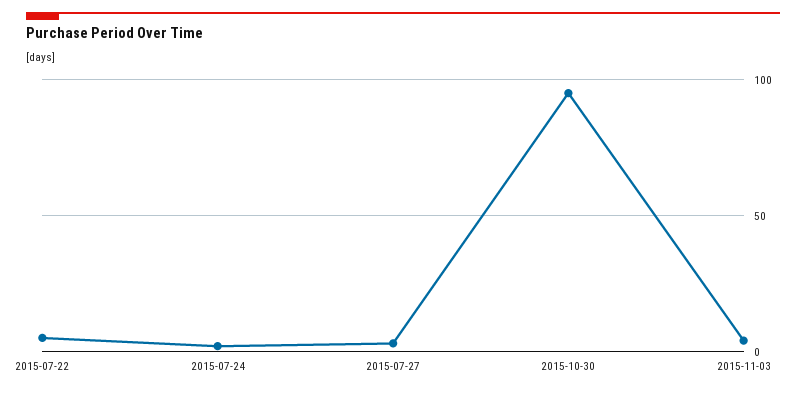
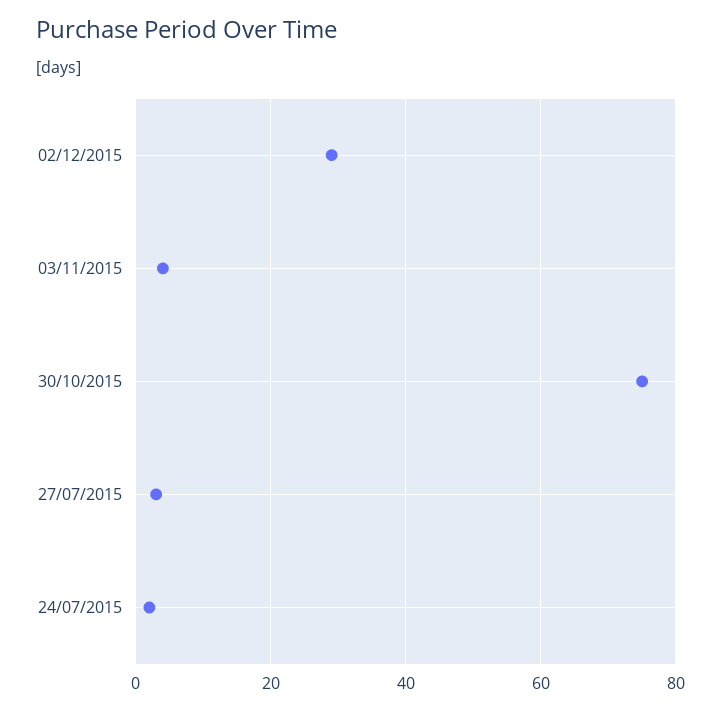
2015-07-22: 5 -> none
2015-10-30: 95 -> 75
02/12/2015: none -> 30

